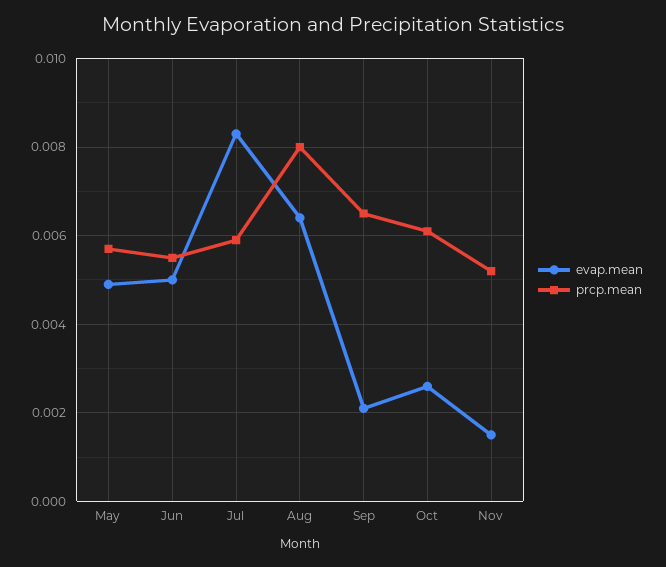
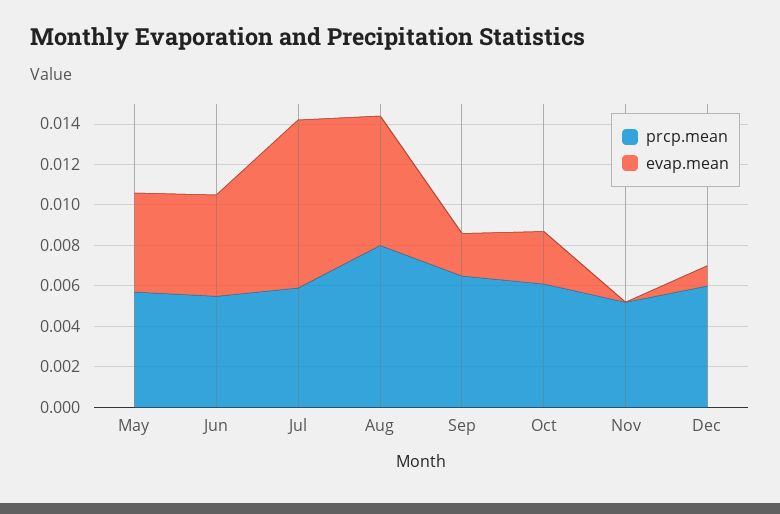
evap.mean, Nov: 0.0015 -> 0
prcp.mean, Dec: none -> 0.006
evap.mean, Dec: none -> 0.001

